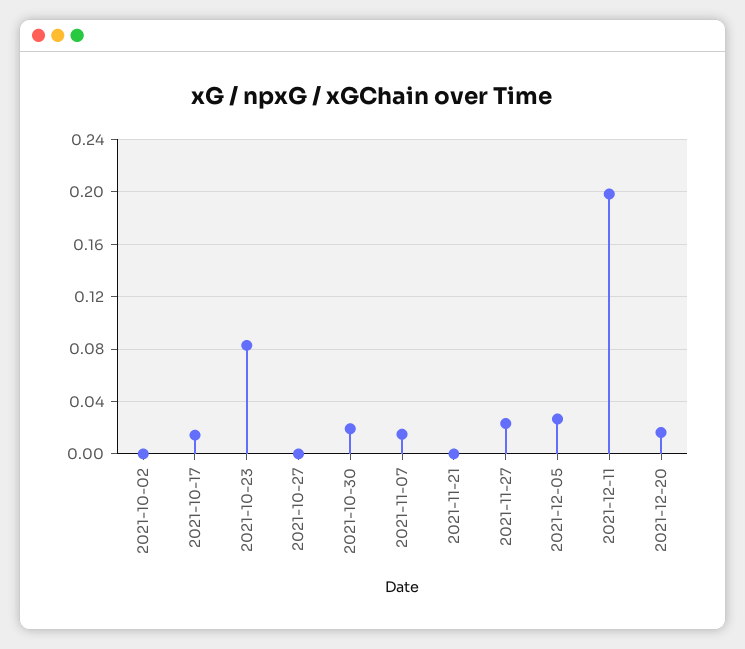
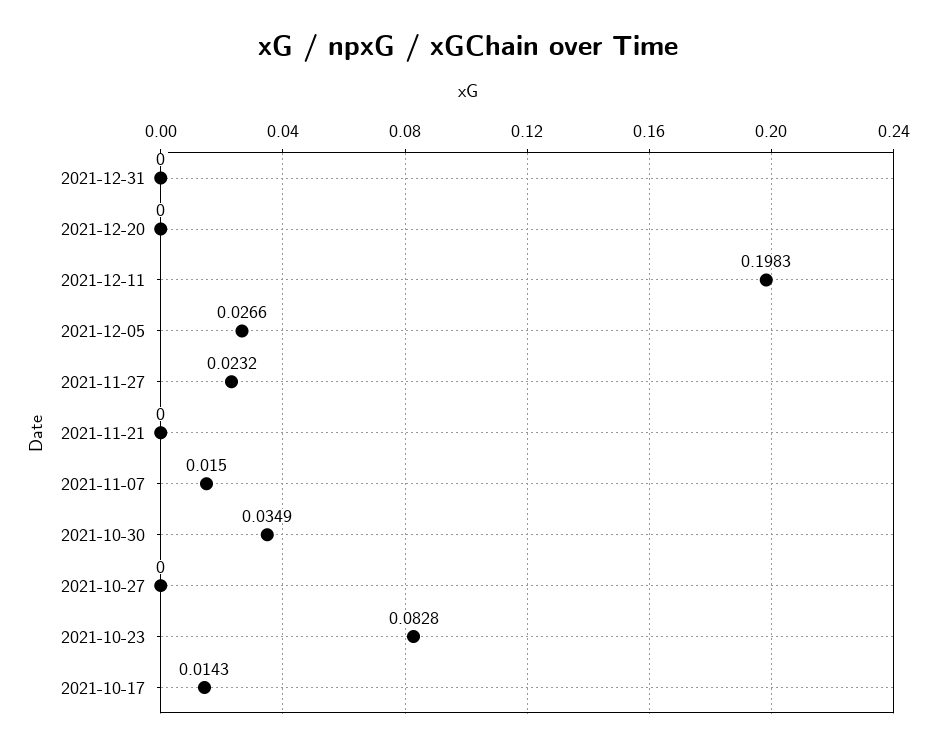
2021-10-02: 0 -> none
2021-10-30: 0.02 -> 0.0349
2021-12-20: 0.015 -> 0
2021-12-31: none -> 0

